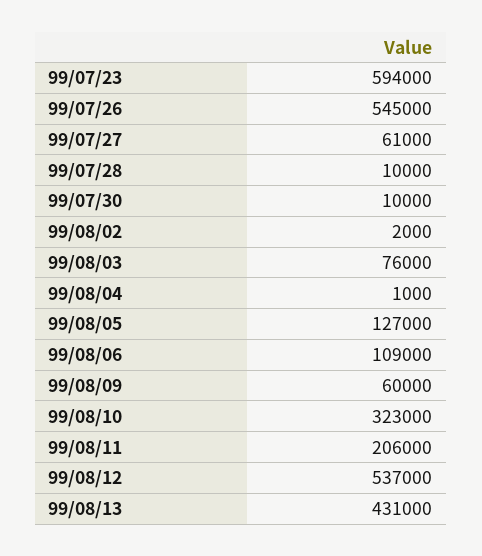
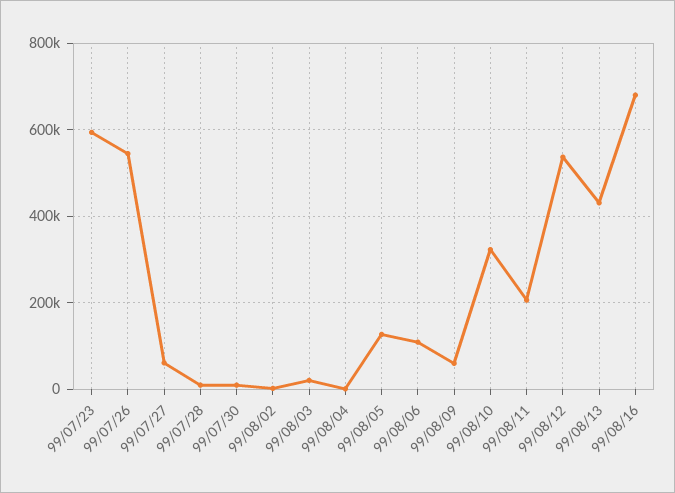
99/08/03: 76000 -> 20000
99/08/16: none -> 680000

